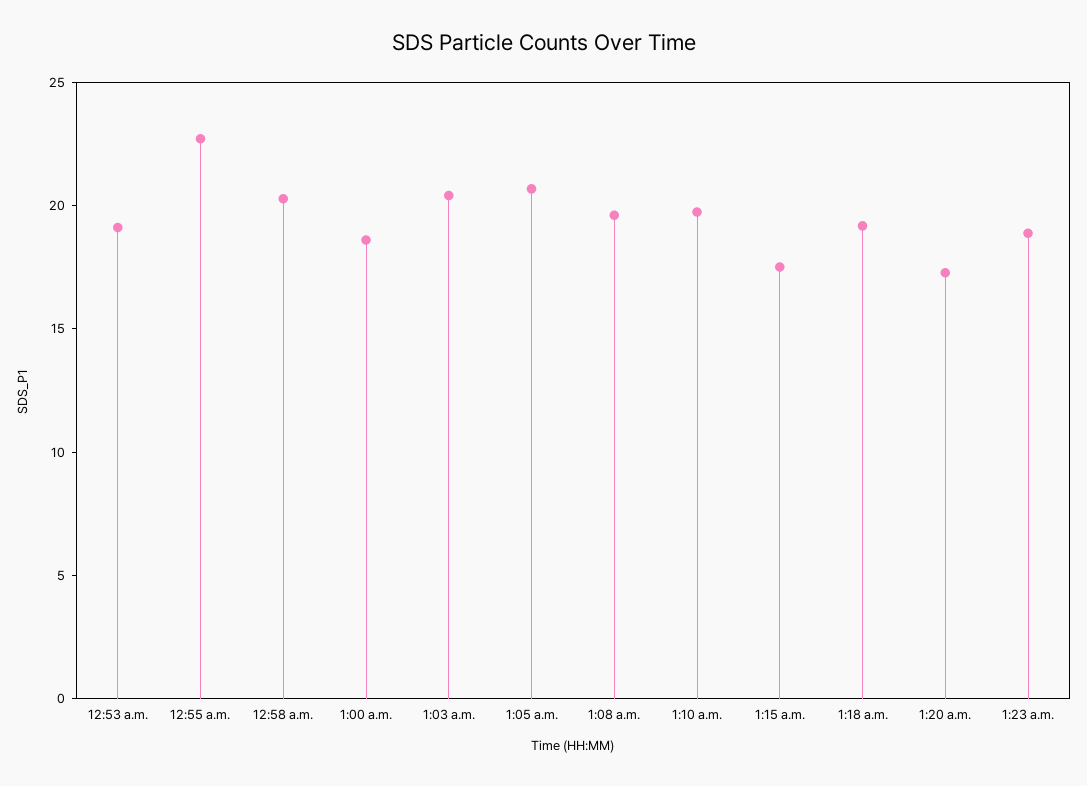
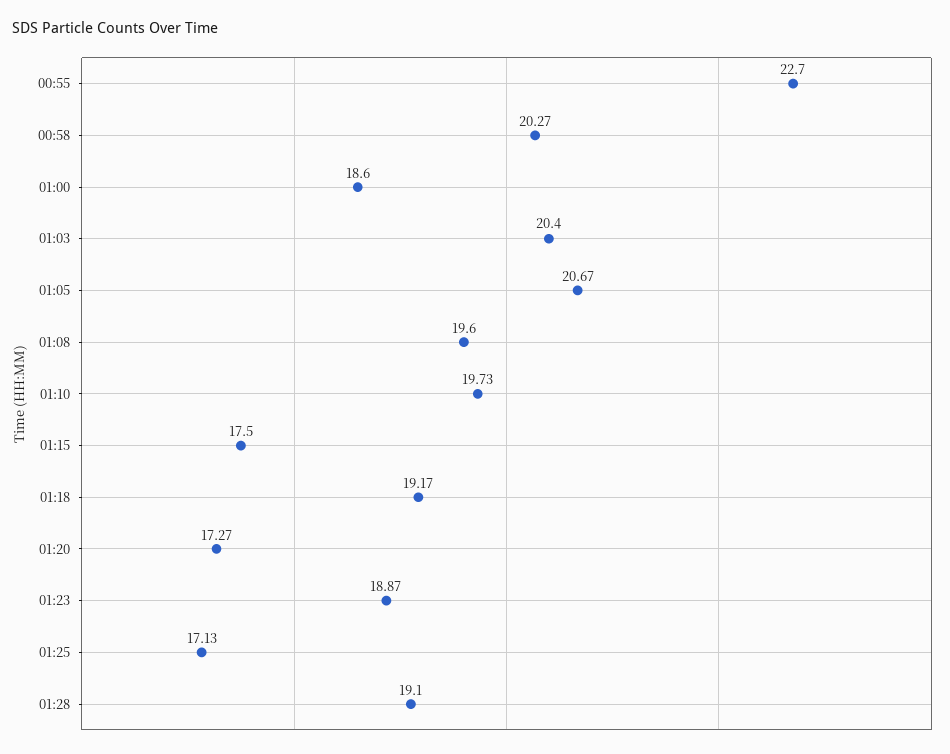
12:53 a.m.: 19 -> none
01:25: none -> 17.13
01:28: none -> 19.1

